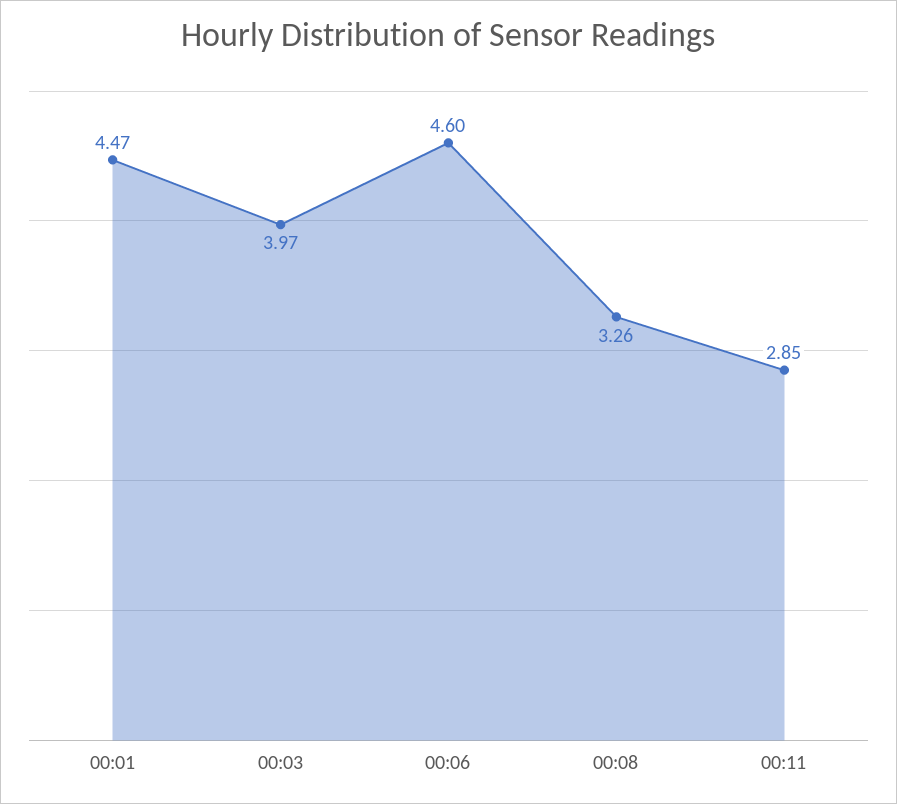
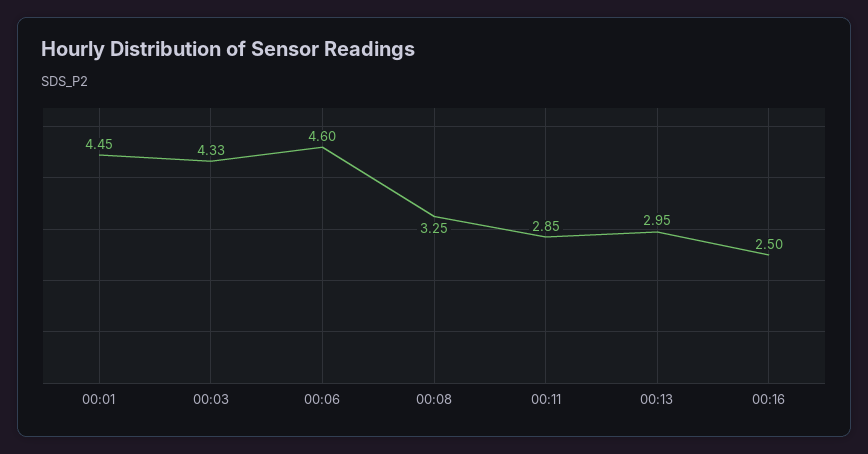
00:01: 4.47 -> 4.45
00:03: 3.97 -> 4.33
00:08: 3.26 -> 3.25
00:13: none -> 2.95
00:16: none -> 2.5

